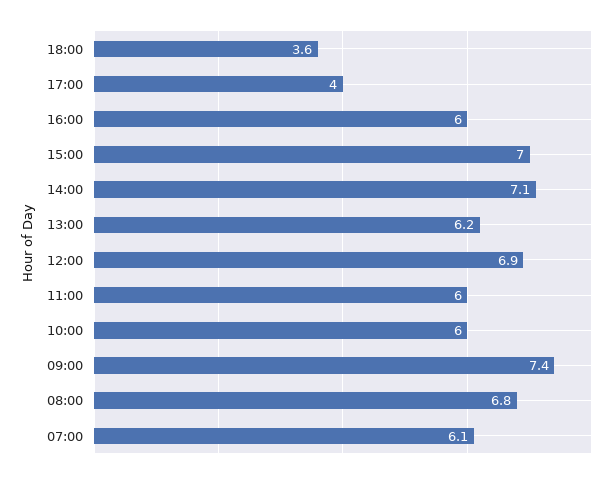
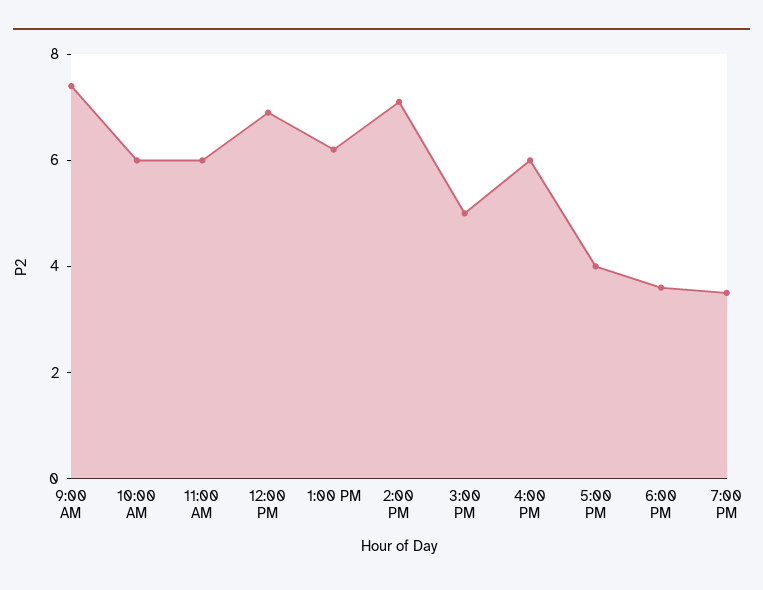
15:00: 7 -> 5
08:00: 6.8 -> none
07:00: 6.1 -> none
7:00 PM: none -> 3.5

